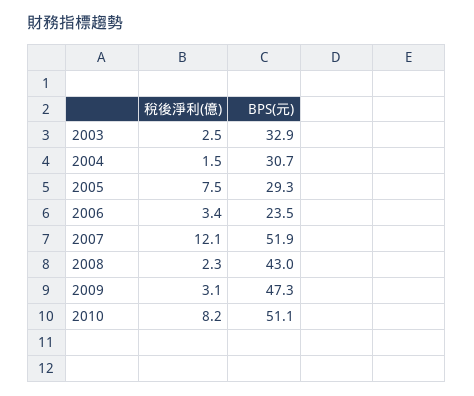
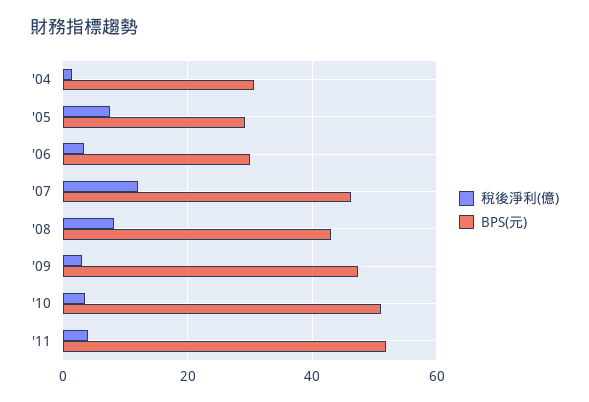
稅後淨利(億), 2003: 2.5 -> none
BPS(元), 2003: 32.9 -> none
BPS(元), 2006: 23.5 -> 30
BPS(元), 2007: 51.9 -> 46
稅後淨利(億), 2008: 2.3 -> 8
稅後淨利(億), 2010: 8.2 -> 4
稅後淨利(億), '11: none -> 4
BPS(元), '11: none -> 52

